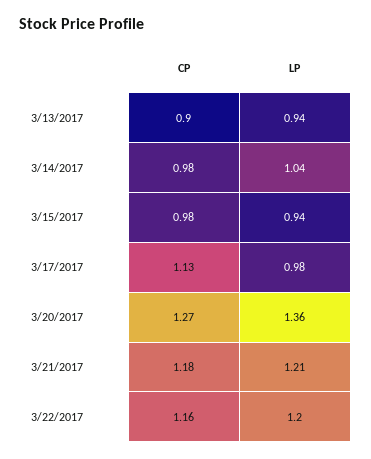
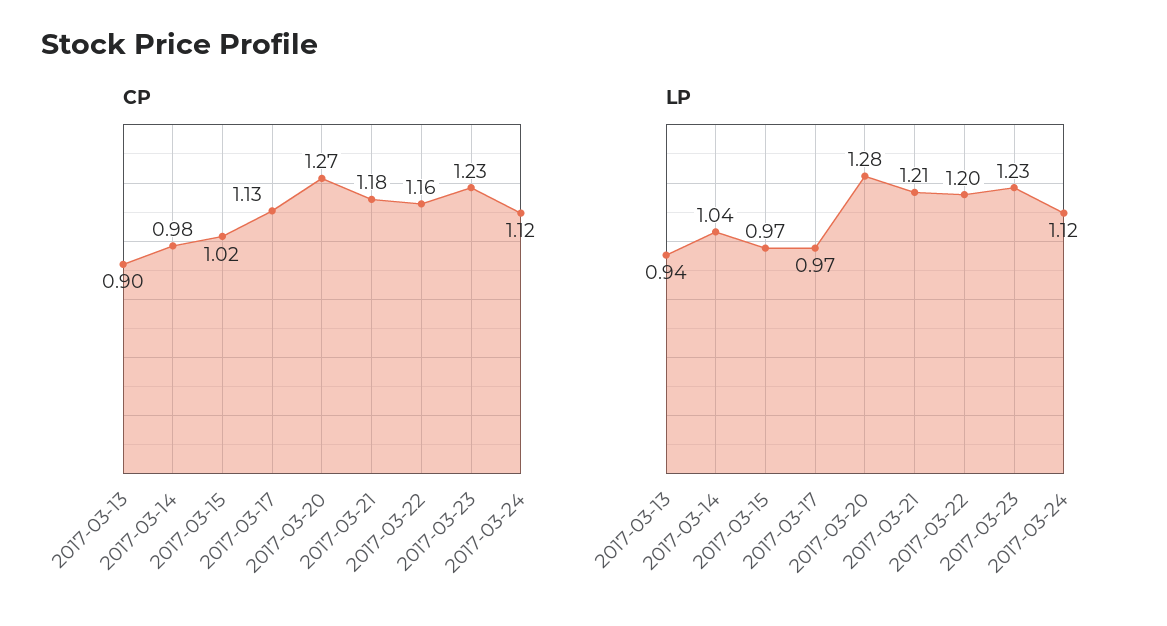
CP, 3/15/2017: 0.98 -> 1.02
LP, 3/15/2017: 0.94 -> 0.97
LP, 3/17/2017: 0.98 -> 0.97
LP, 3/20/2017: 1.36 -> 1.28
CP, 2017-03-23: none -> 1.23
CP, 2017-03-24: none -> 1.12
LP, 2017-03-23: none -> 1.23
LP, 2017-03-24: none -> 1.12

